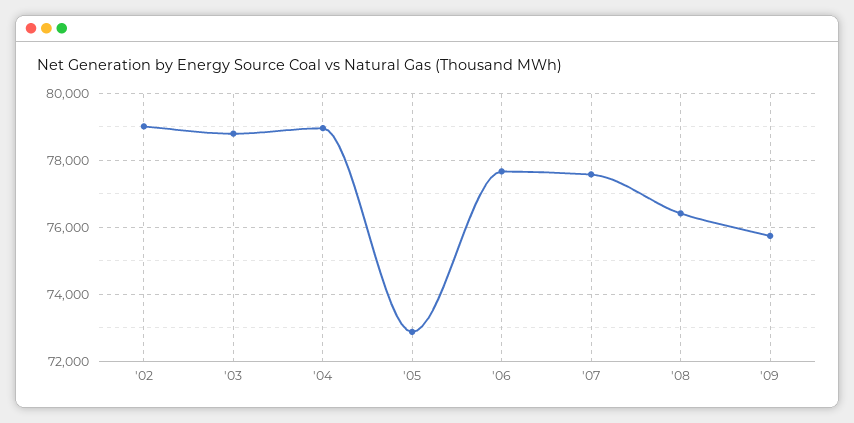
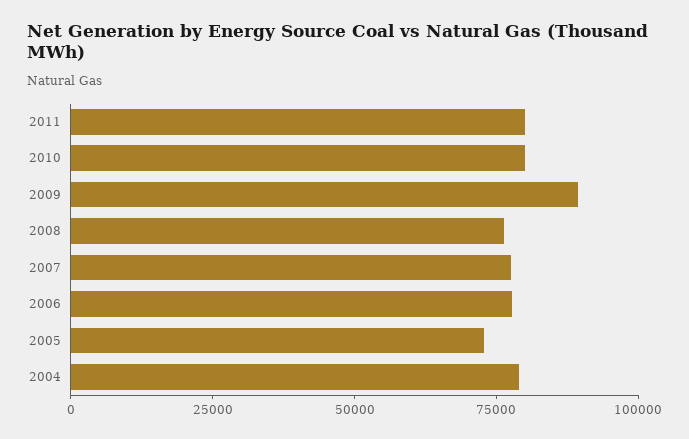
'02: 79000 -> none
'03: 78800 -> none
'09: 75800 -> 90000
2011: none -> 80000
2010: none -> 80000

